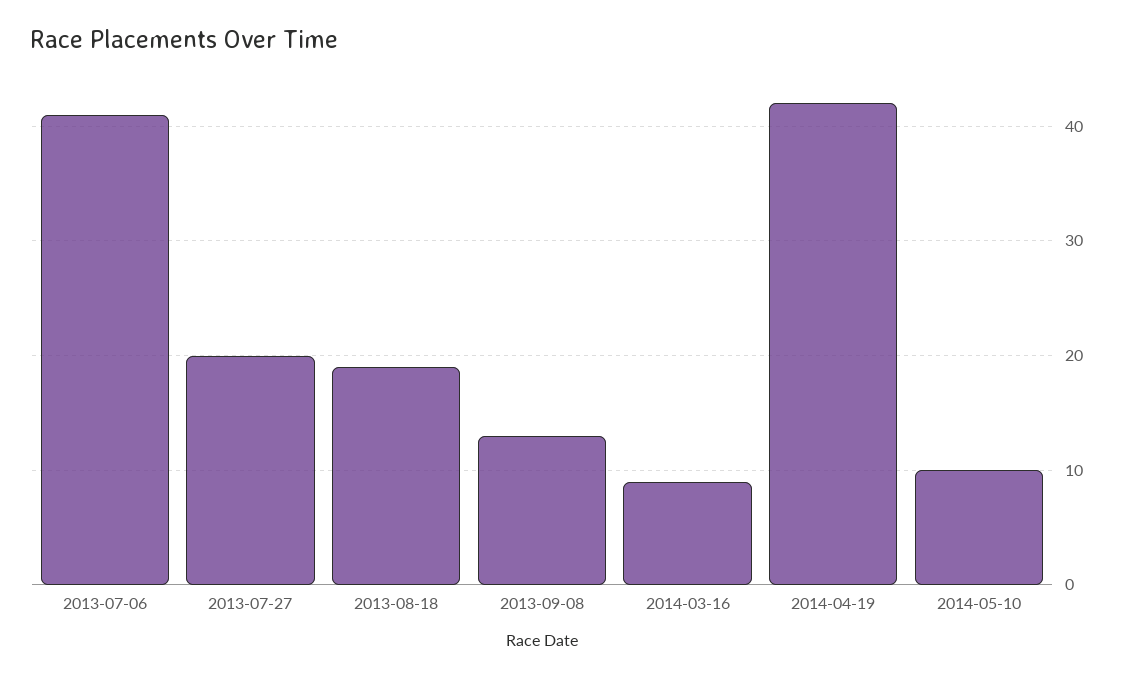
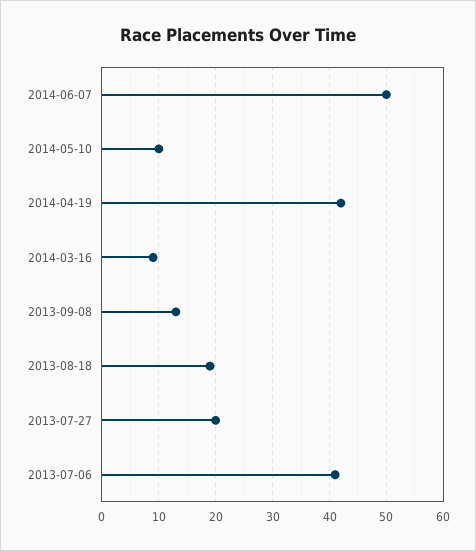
2014-06-07: none -> 50

